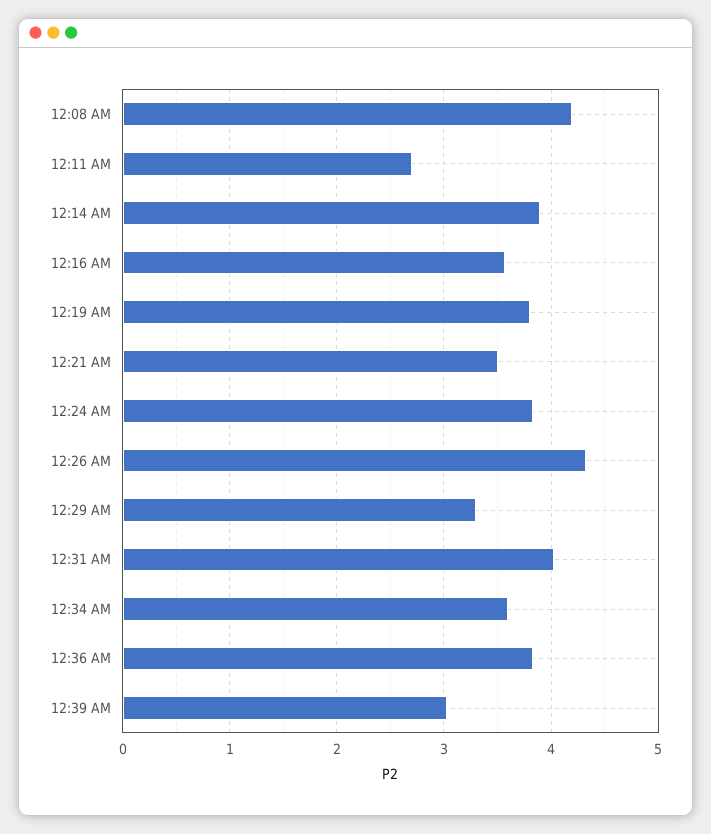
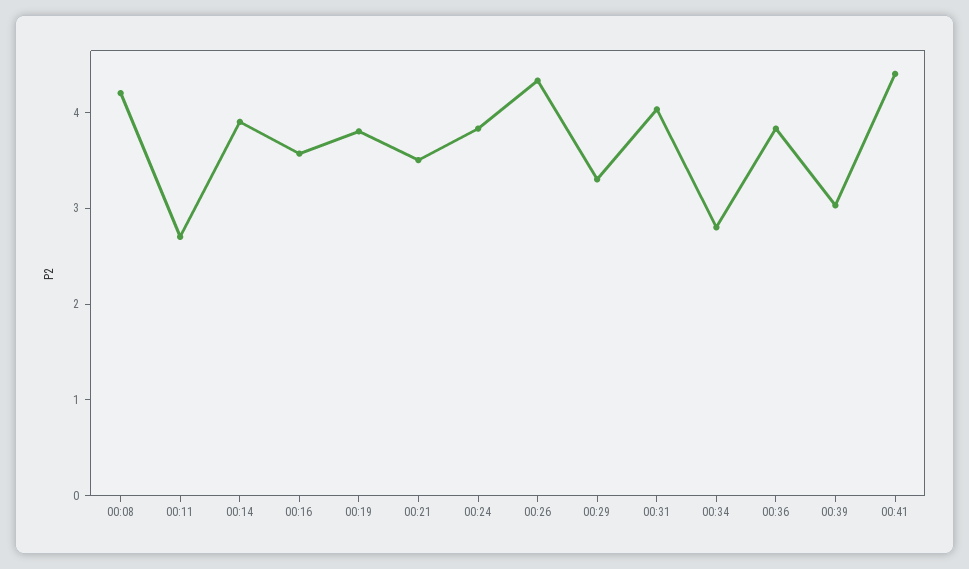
12:34 AM: 3.6 -> 2.8
00:41: none -> 4.4

